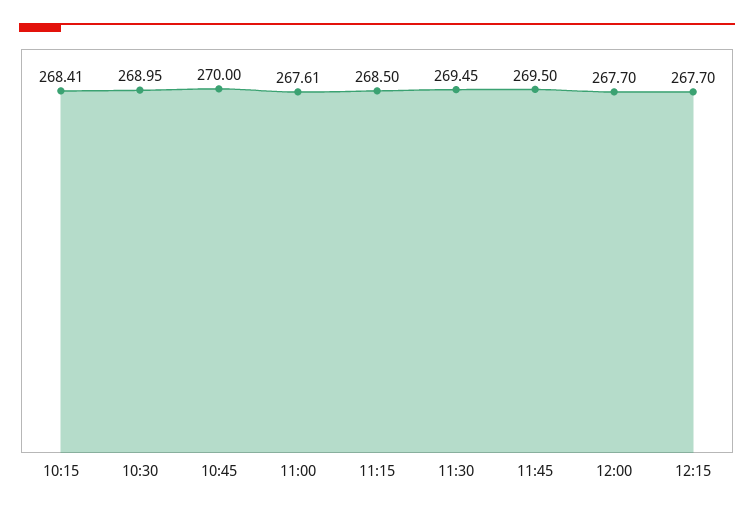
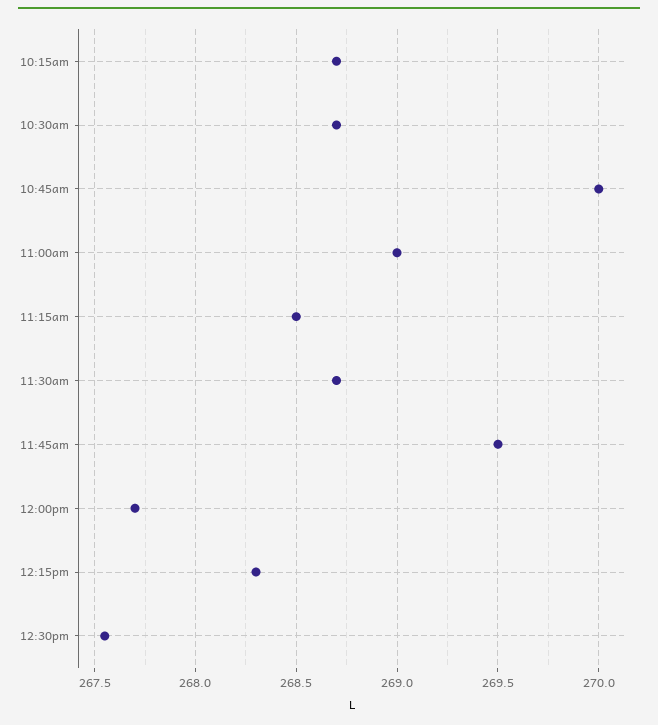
10:15: 268.41 -> 268.7
10:30: 268.95 -> 268.7
11:00: 267.61 -> 269
11:30: 269.45 -> 268.7
12:15: 267.7 -> 268.3
12:30pm: none -> 267.55

